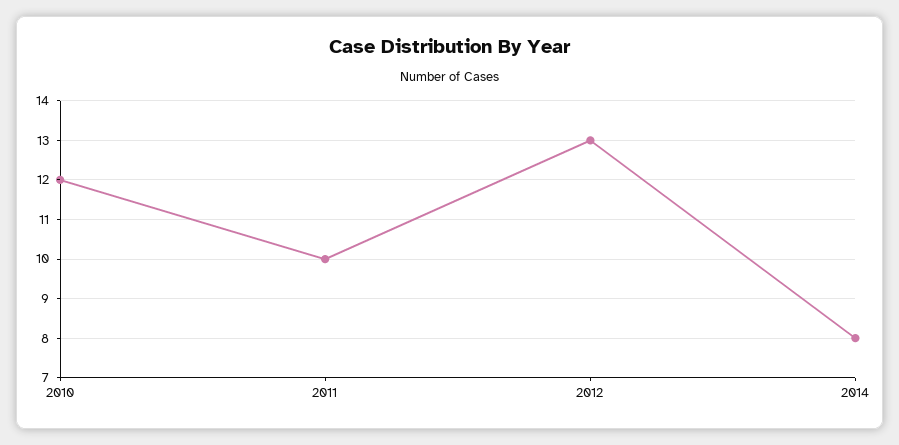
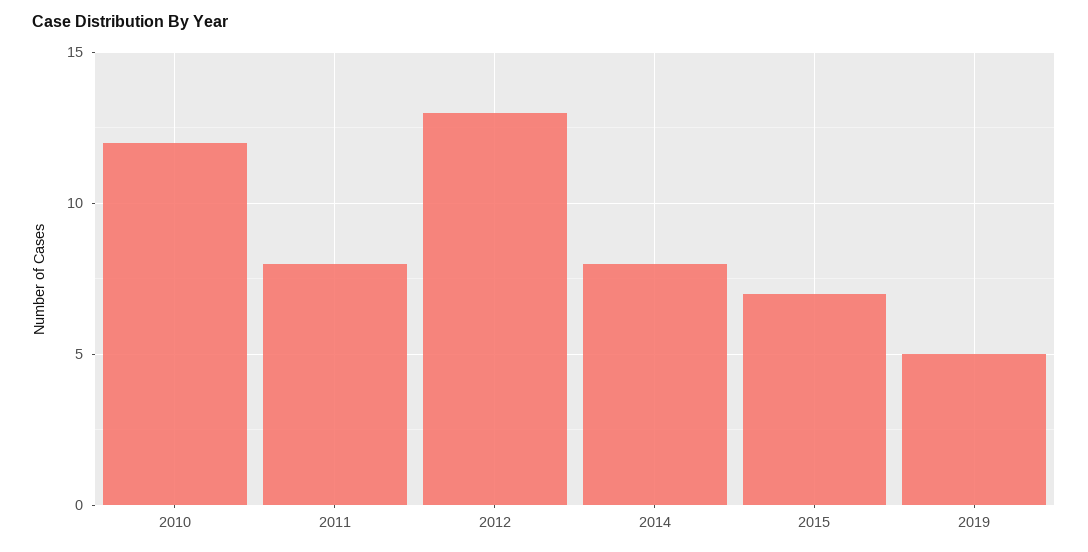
2011: 10 -> 8
2015: none -> 7
2019: none -> 5

